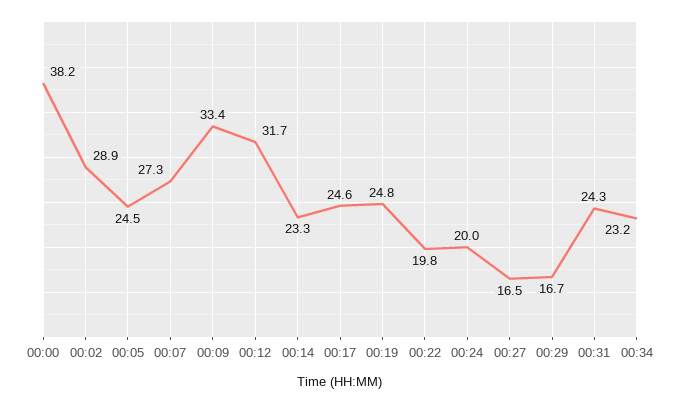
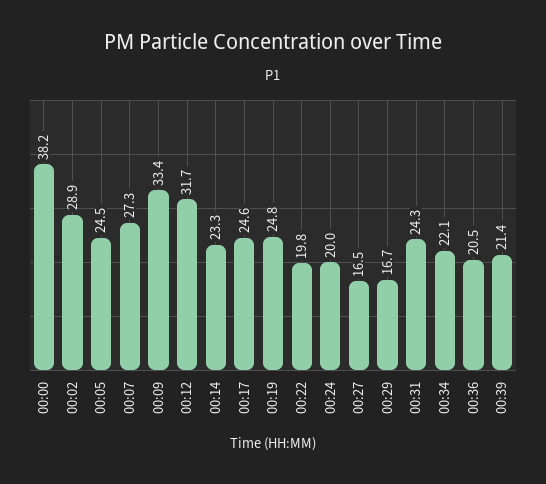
00:34: 23.2 -> 22.1
00:36: none -> 20.5
00:39: none -> 21.4

